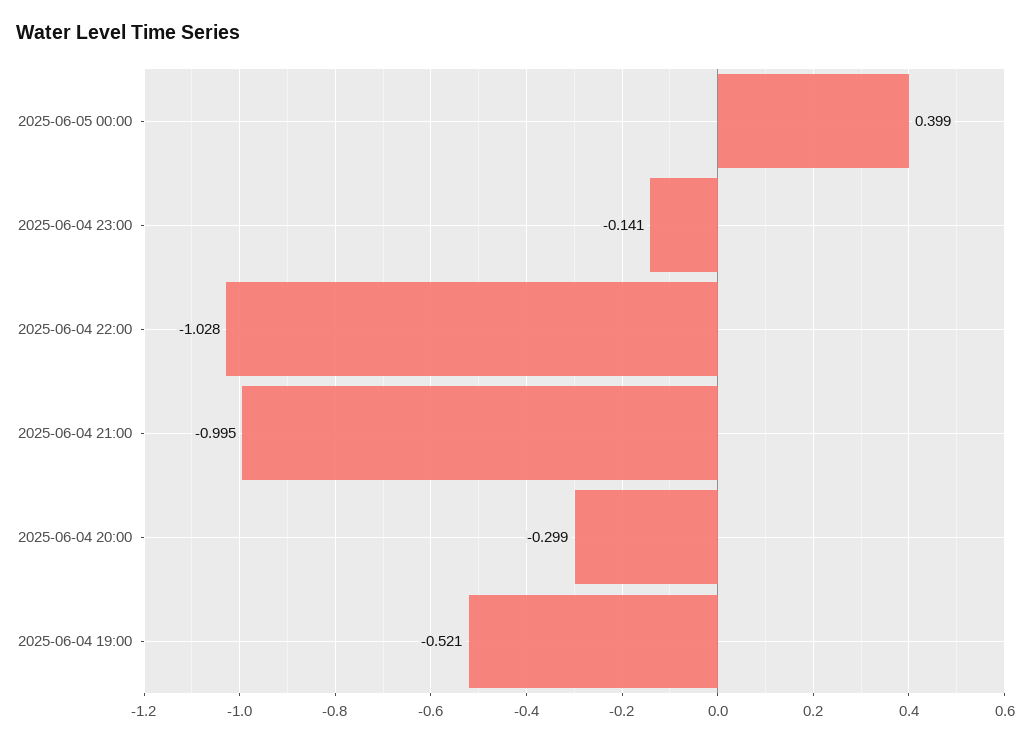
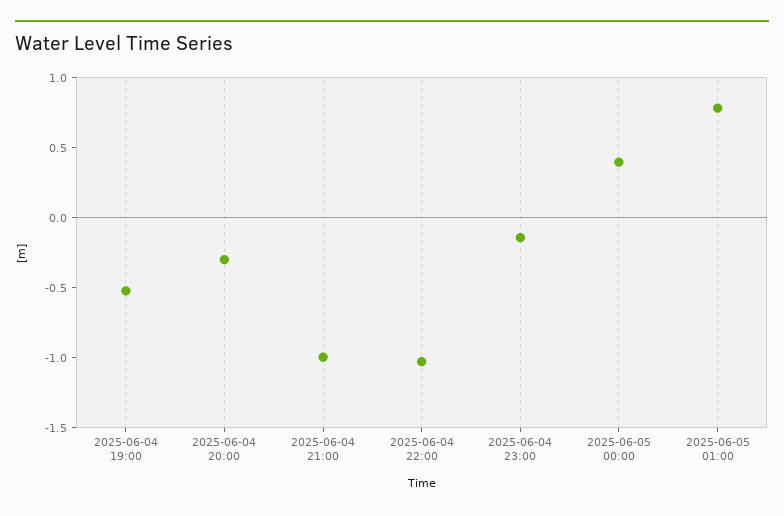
2025-06-05 01:00: none -> 0.8

